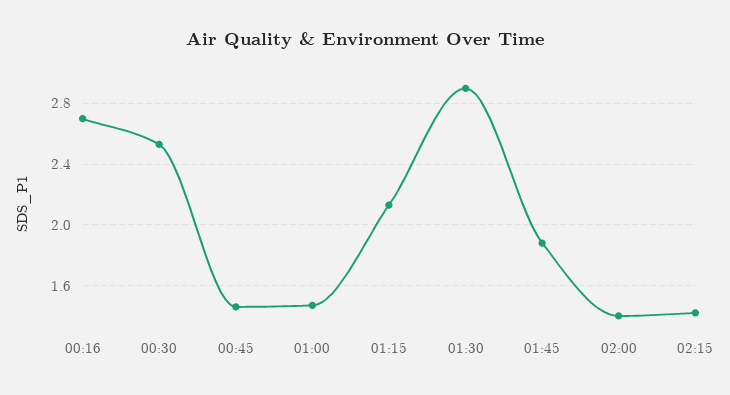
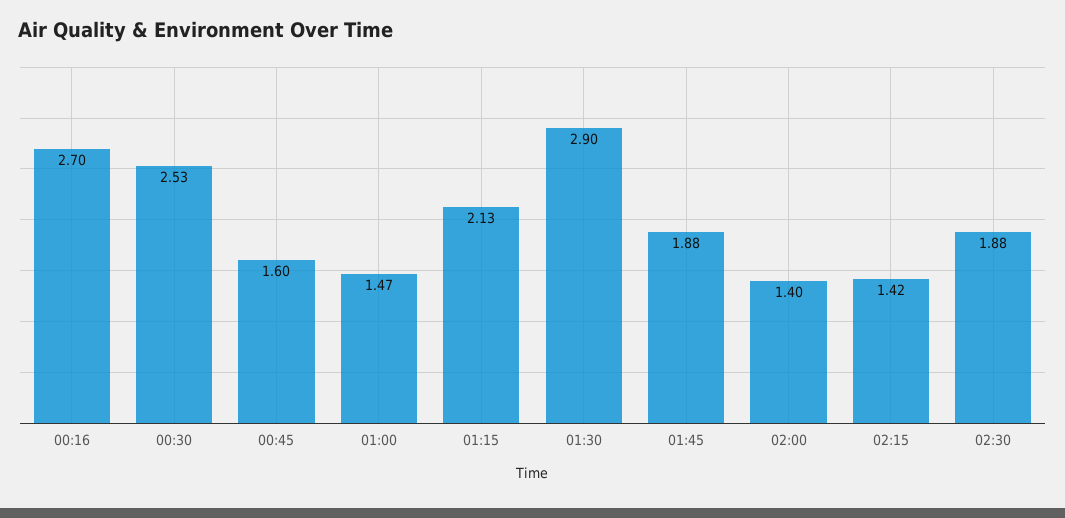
00:45: 1.45 -> 1.6
02:30: none -> 1.88

